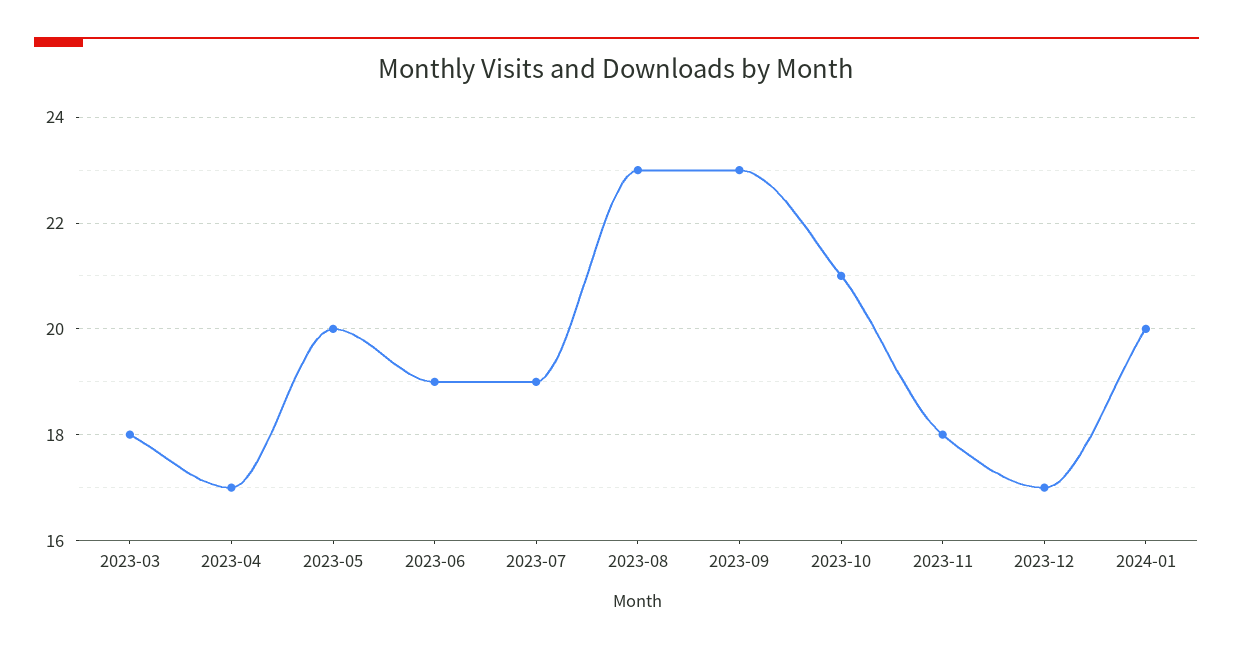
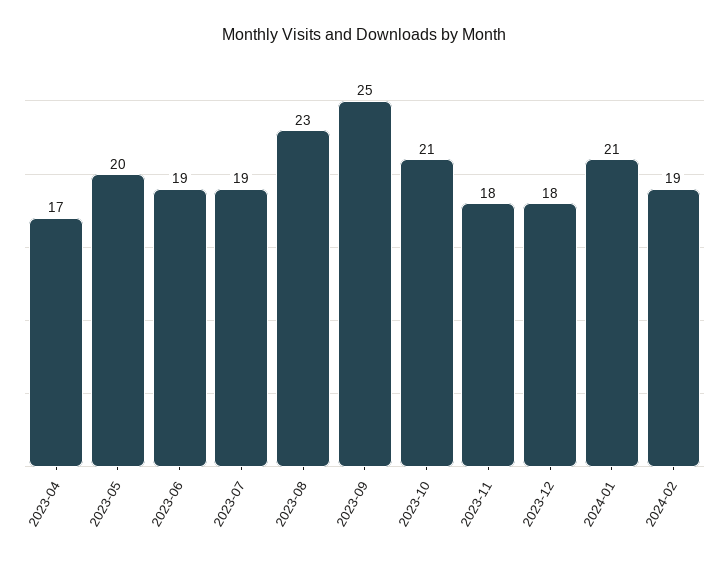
2023-03: 18 -> none
2023-09: 23 -> 25
2023-12: 17 -> 18
2024-01: 20 -> 21
2024-02: none -> 19

